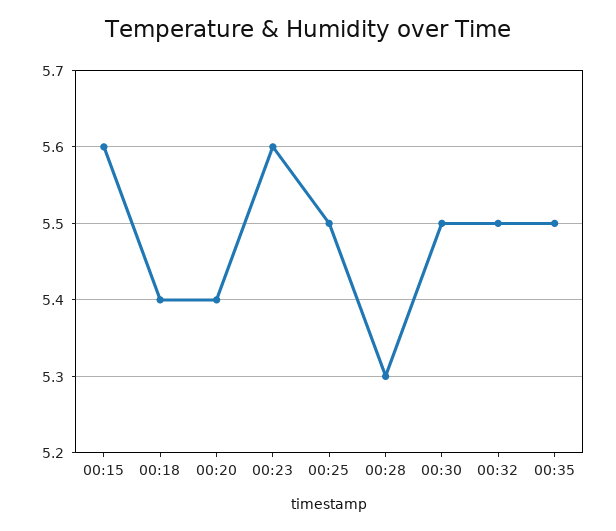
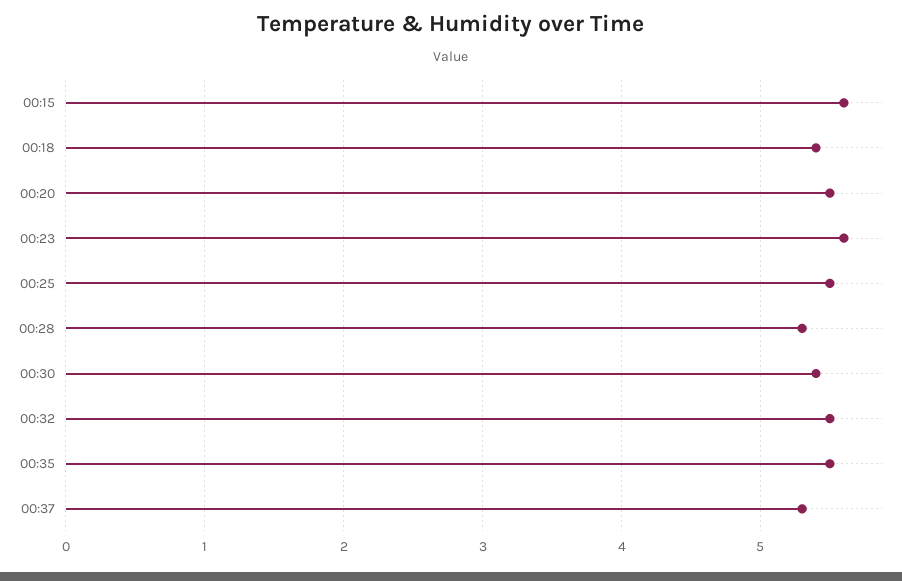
00:20: 5.4 -> 5.5
00:30: 5.5 -> 5.4
00:37: none -> 5.3

